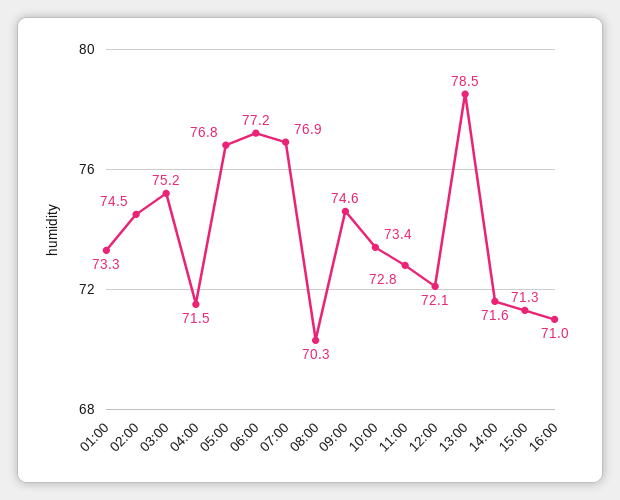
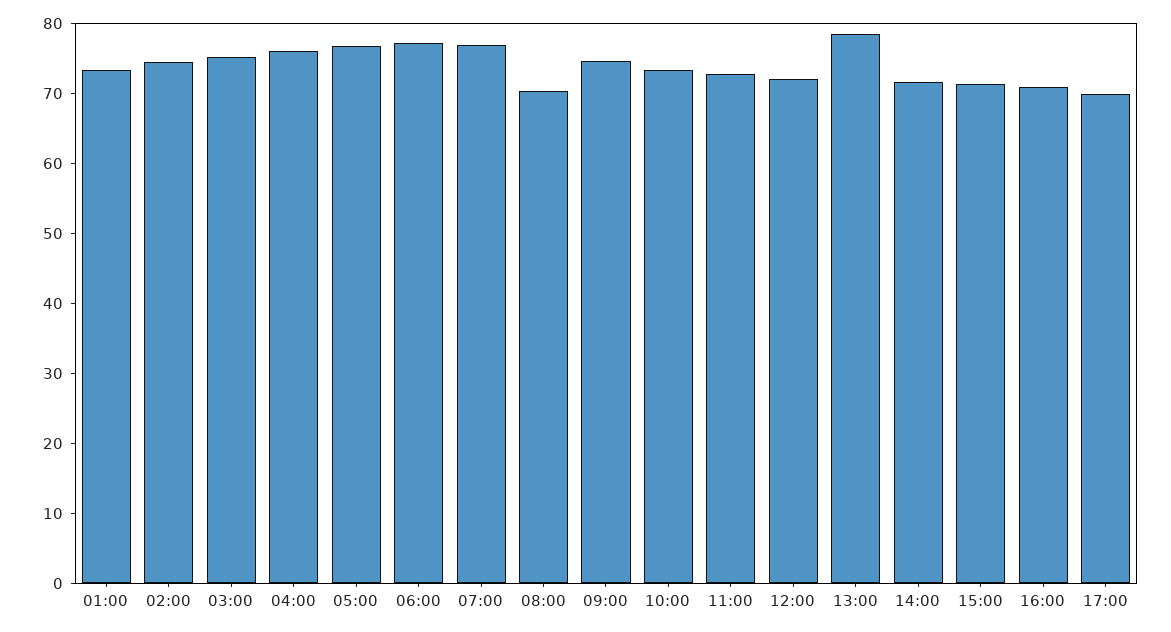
04:00: 71.5 -> 76
17:00: none -> 70

